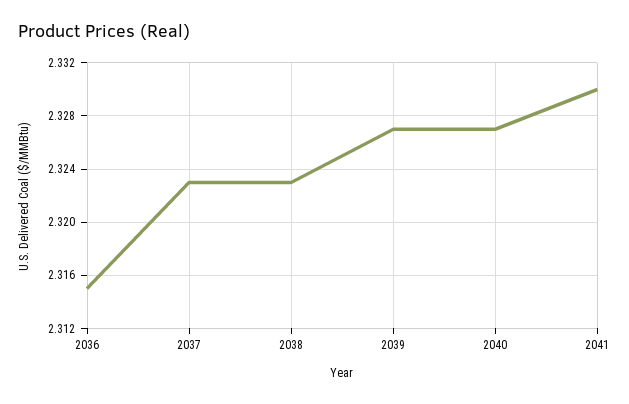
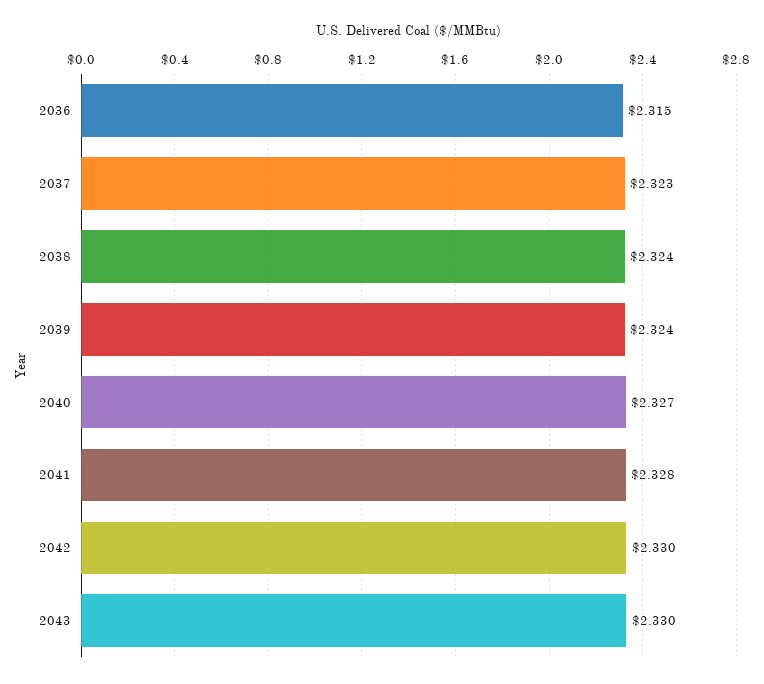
2038: 2.323 -> 2.324
2039: 2.327 -> 2.324
2041: 2.33 -> 2.328
2042: none -> 2.33
2043: none -> 2.33

